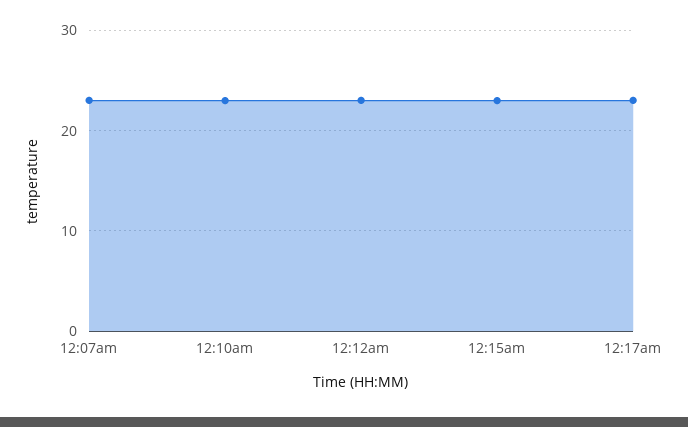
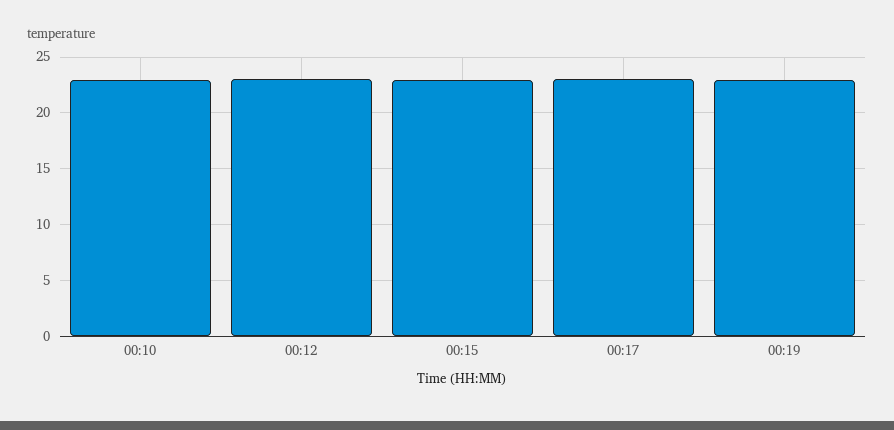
12:07am: 23 -> none
00:19: none -> 23

